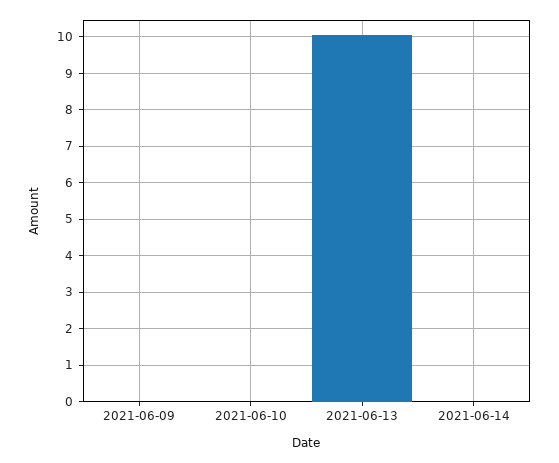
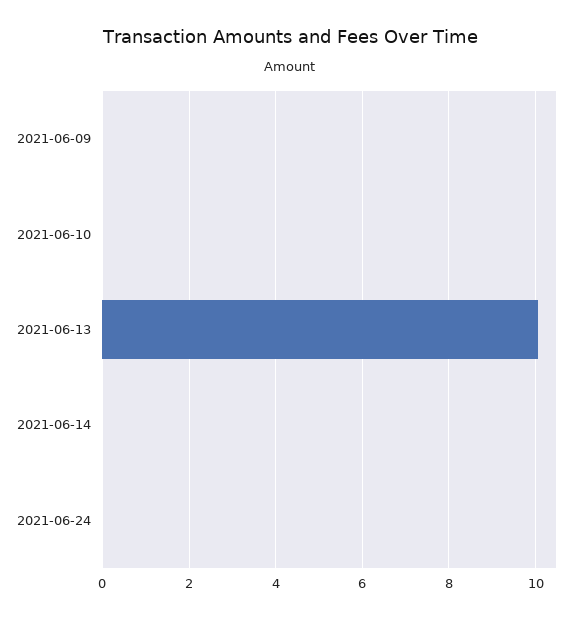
2021-06-24: none -> 0

